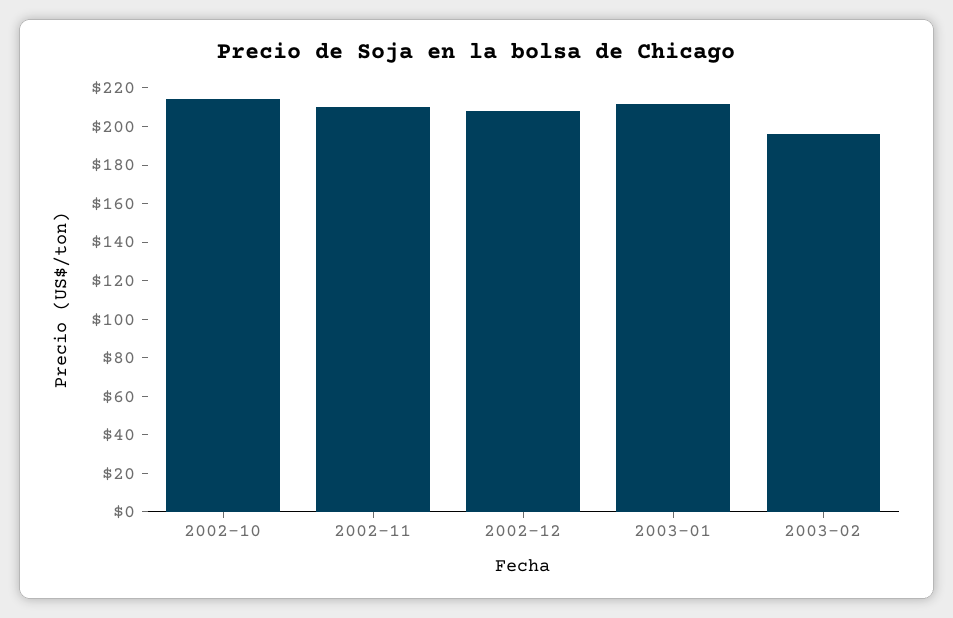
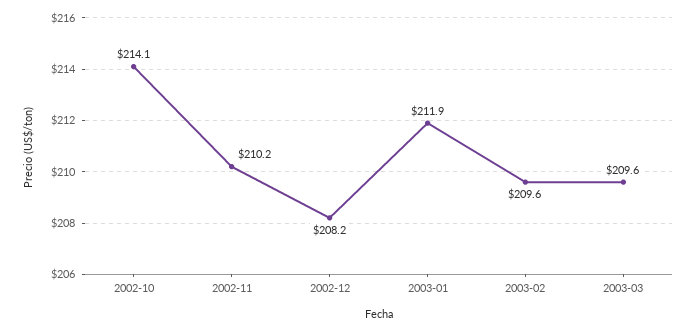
2003-02: 195 -> 209.6
2003-03: none -> 209.6

